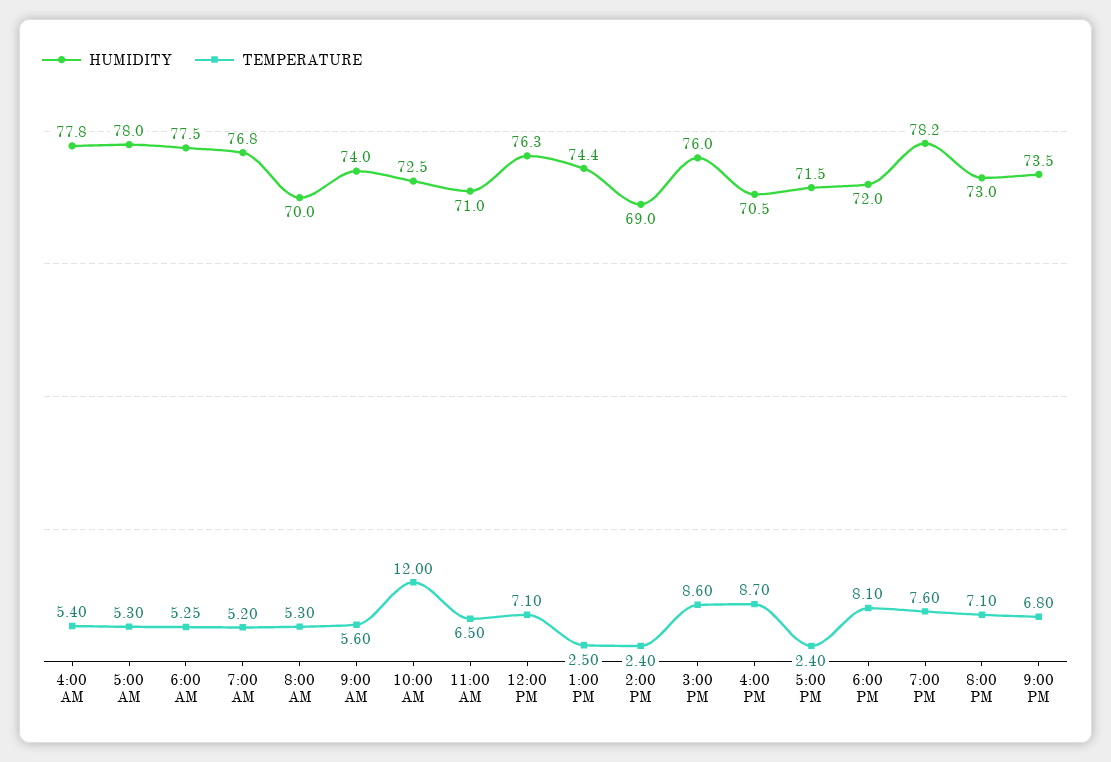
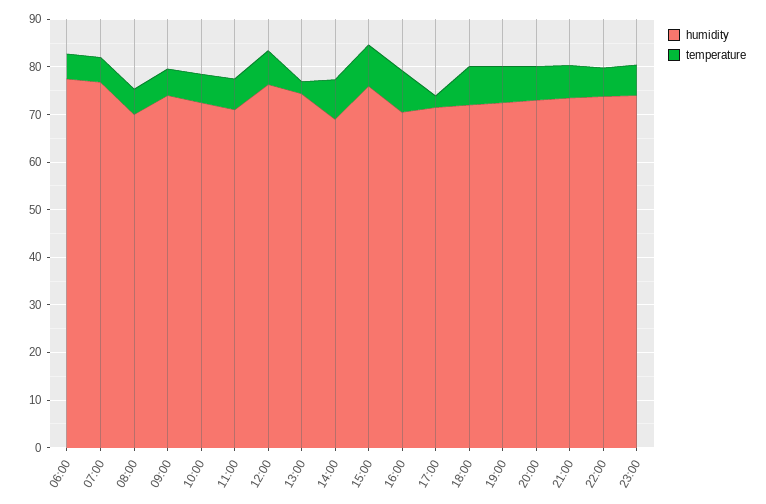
HUMIDITY, 4:00 AM: 77.8 -> none
TEMPERATURE, 4:00 AM: 5.4 -> none
HUMIDITY, 5:00 AM: 78 -> none
TEMPERATURE, 5:00 AM: 5.3 -> none
TEMPERATURE, 10:00 AM: 12 -> 6
TEMPERATURE, 2:00 PM: 2.4 -> 8
HUMIDITY, 7:00 PM: 78.2 -> 72
HUMIDITY, 22:00: none -> 74
TEMPERATURE, 22:00: none -> 6
HUMIDITY, 23:00: none -> 74
TEMPERATURE, 23:00: none -> 6

